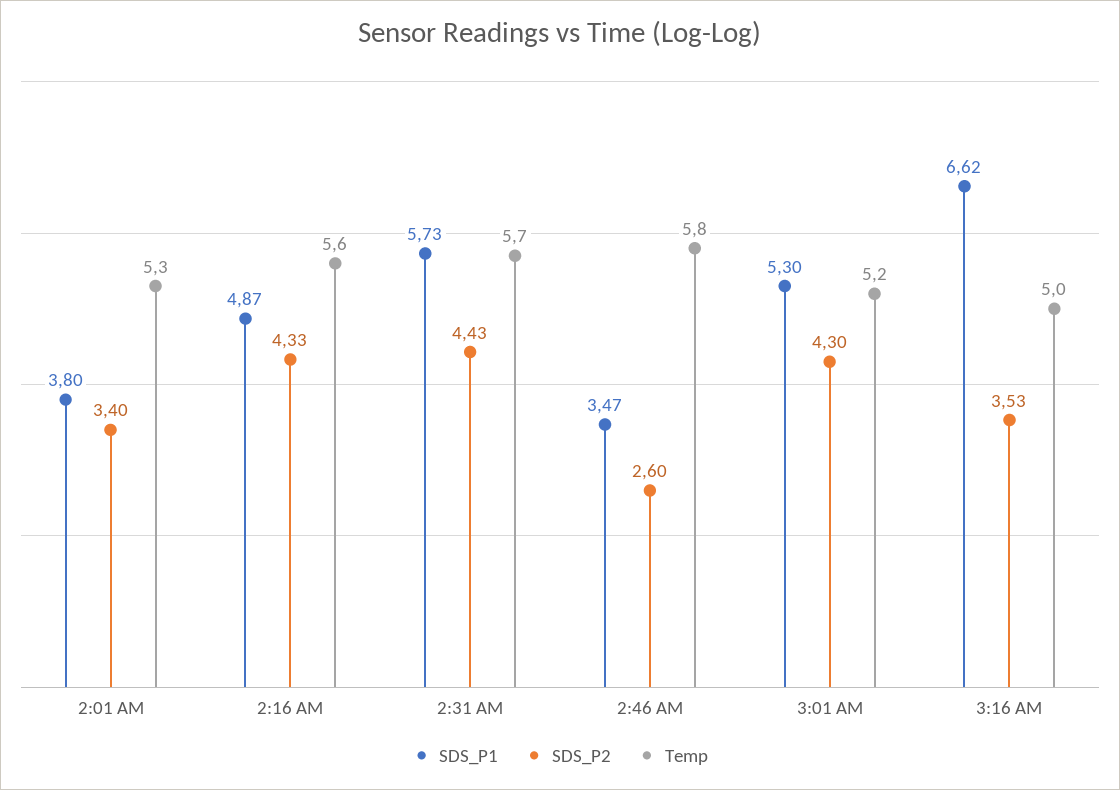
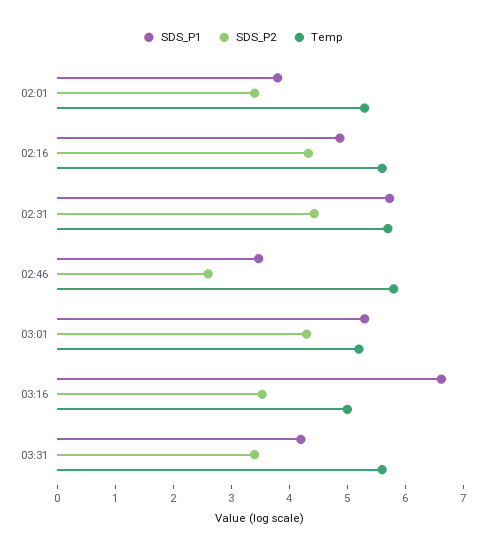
SDS_P1, 03:31: none -> 4.2
SDS_P2, 03:31: none -> 3.4
Temp, 03:31: none -> 5.6

